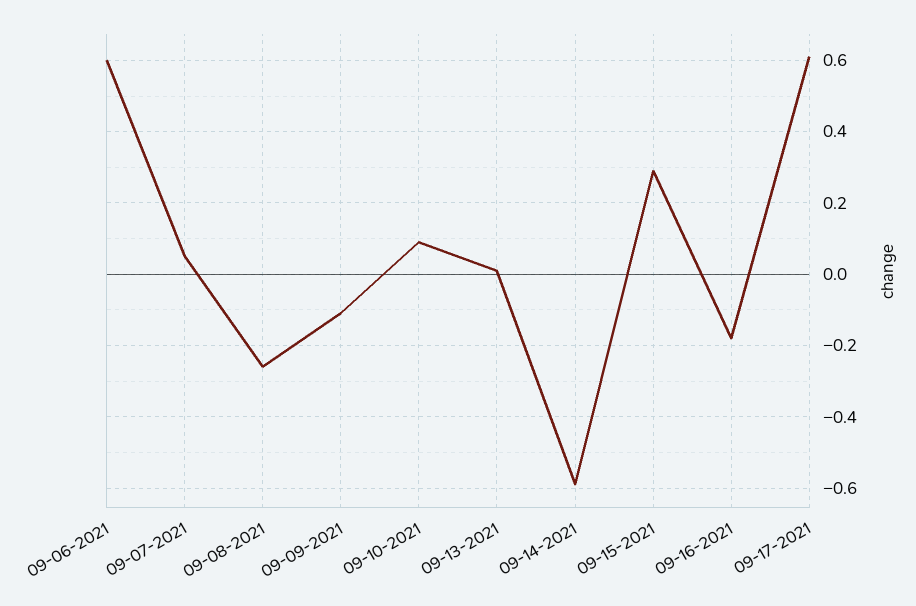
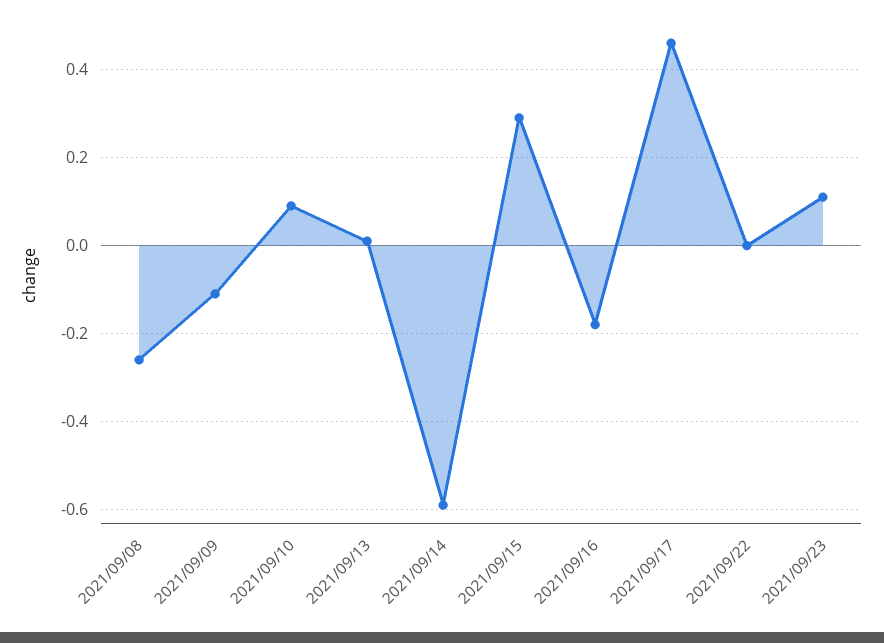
09-06-2021: 0.6 -> none
09-07-2021: 0.05 -> none
09-17-2021: 0.6 -> 0.45
2021/09/22: none -> 0
2021/09/23: none -> 0.1

